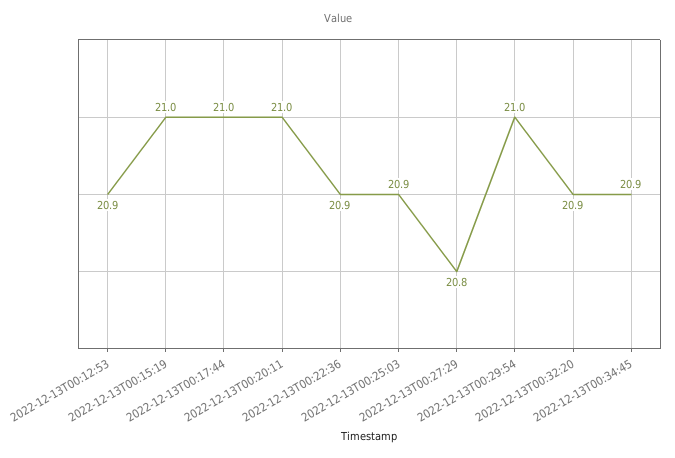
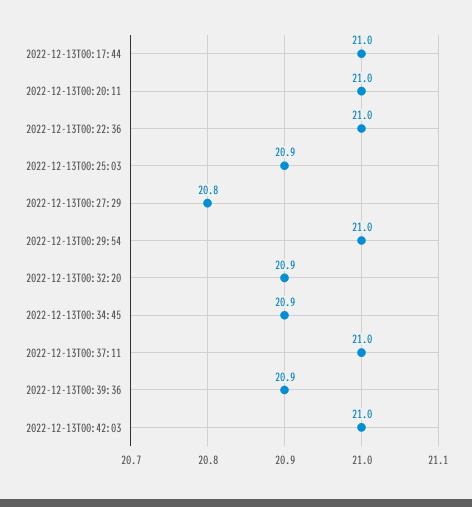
2022-12-13T00:12:53: 20.9 -> none
2022-12-13T00:15:19: 21 -> none
2022-12-13T00:22:36: 20.9 -> 21
2022-12-13T00:37:11: none -> 21
2022-12-13T00:39:36: none -> 20.9
2022-12-13T00:42:03: none -> 21

